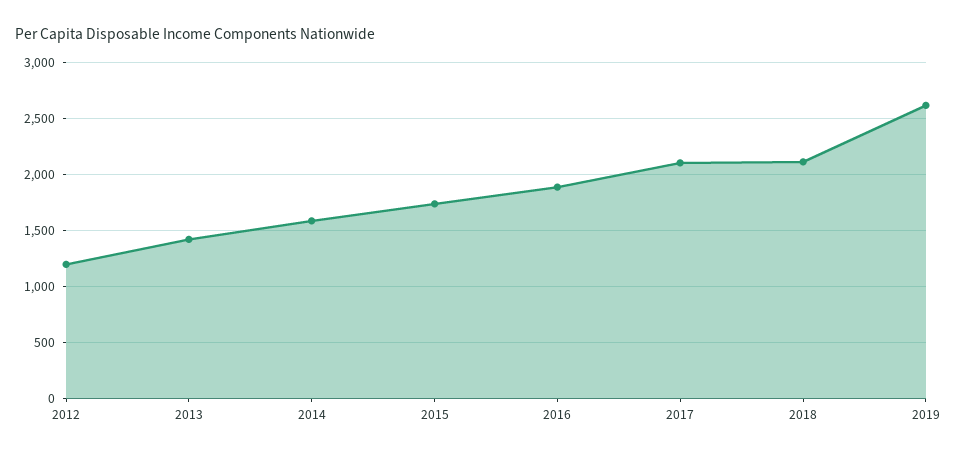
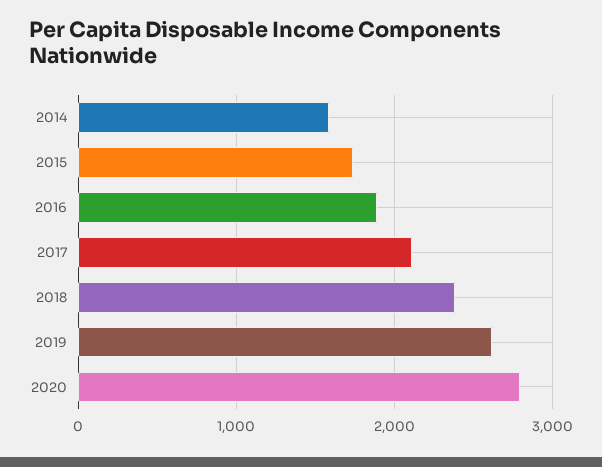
2012: 1200 -> none
2013: 1400 -> none
2018: 2100 -> 2400
2020: none -> 2800

